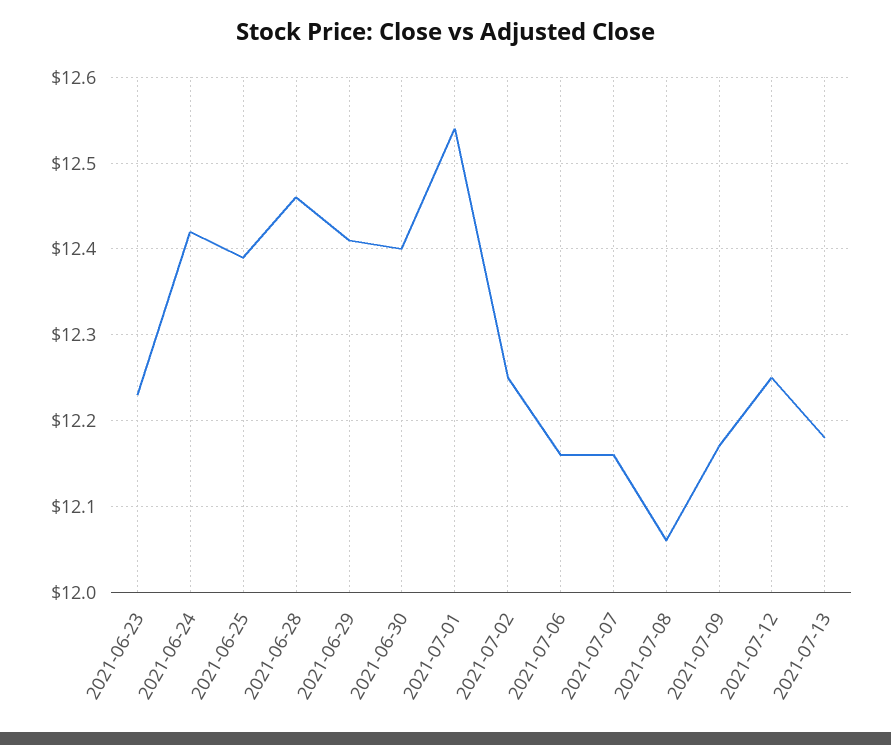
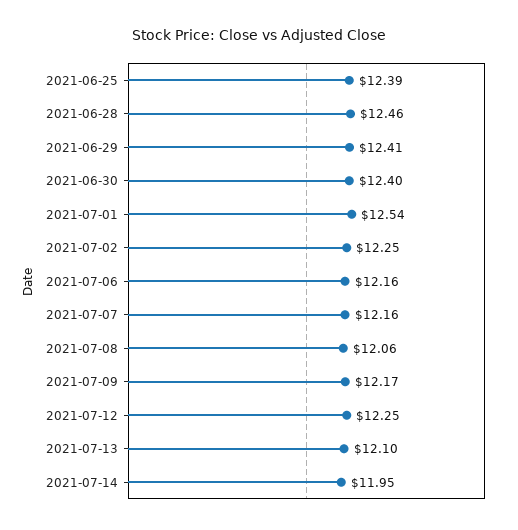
2021-06-23: 12.23 -> none
2021-06-24: 12.42 -> none
2021-07-13: 12.18 -> 12.1
2021-07-14: none -> 11.95

